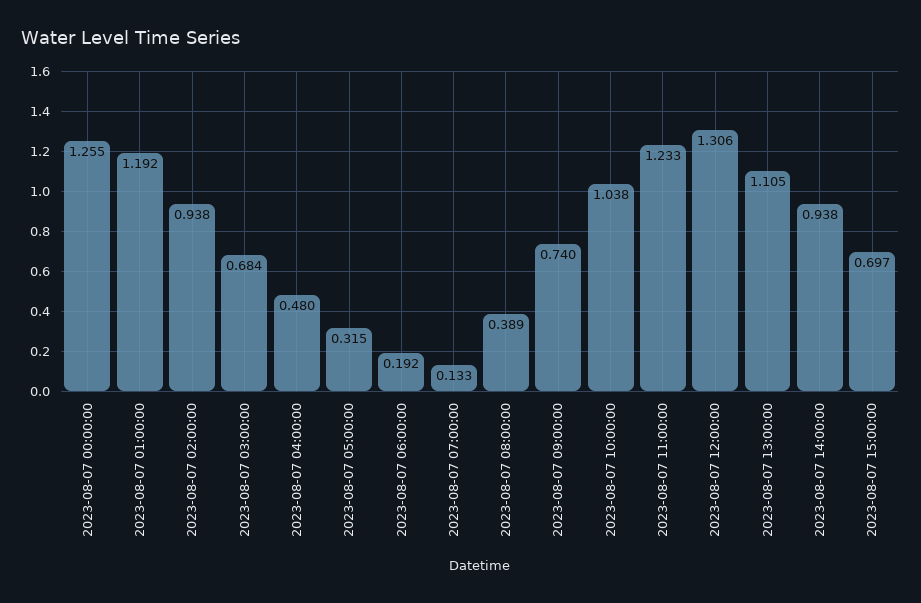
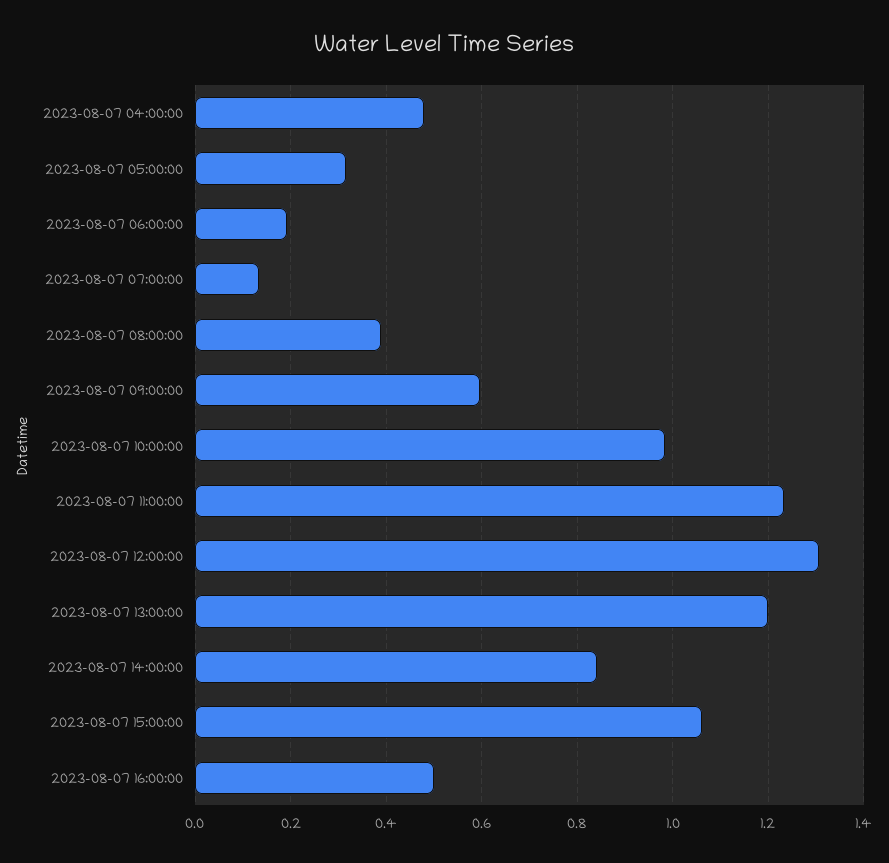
2023-08-07 00:00:00: 1.255 -> none
2023-08-07 01:00:00: 1.192 -> none
2023-08-07 02:00:00: 0.938 -> none
2023-08-07 03:00:00: 0.684 -> none
2023-08-07 09:00:00: 0.74 -> 0.6
2023-08-07 10:00:00: 1.038 -> 0.98
2023-08-07 13:00:00: 1.105 -> 1.2
2023-08-07 14:00:00: 0.938 -> 0.84
2023-08-07 15:00:00: 0.697 -> 1.06
2023-08-07 16:00:00: none -> 0.5

